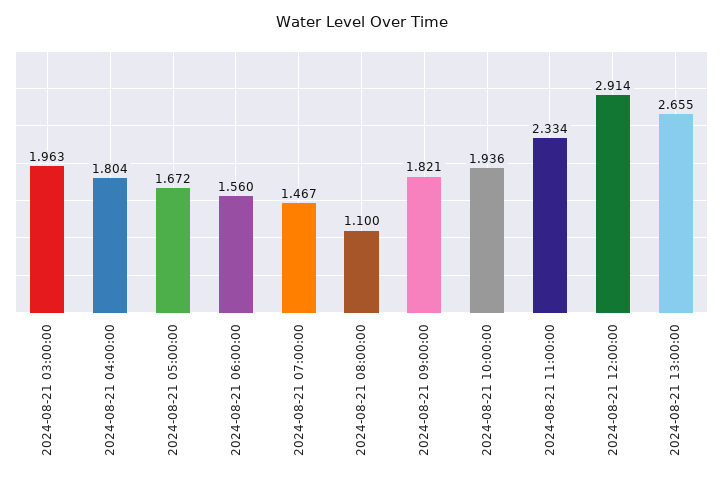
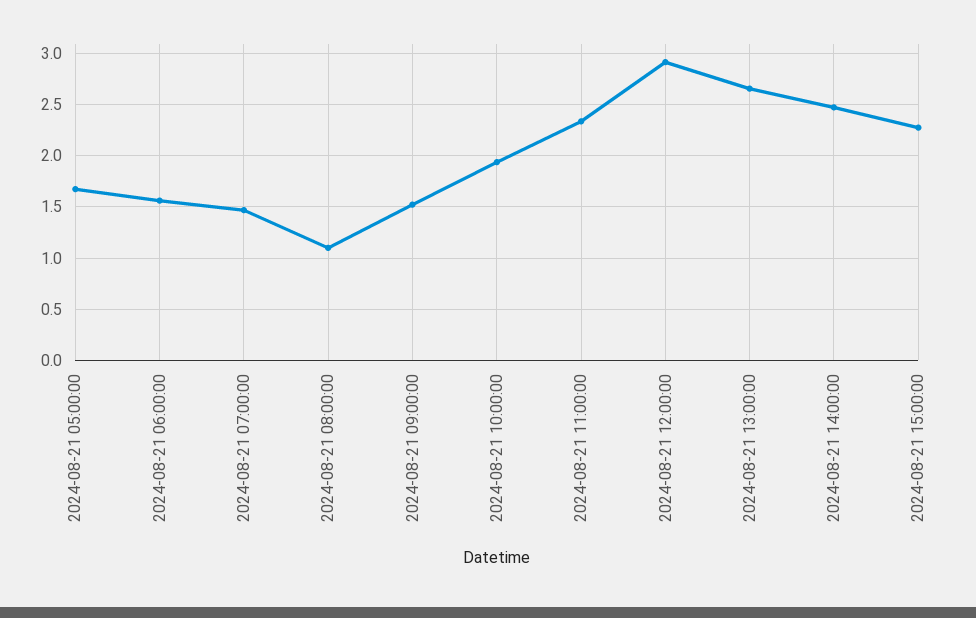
2024-08-21 03:00:00: 1.963 -> none
2024-08-21 04:00:00: 1.804 -> none
2024-08-21 09:00:00: 1.821 -> 1.5
2024-08-21 14:00:00: none -> 2.5
2024-08-21 15:00:00: none -> 2.3

